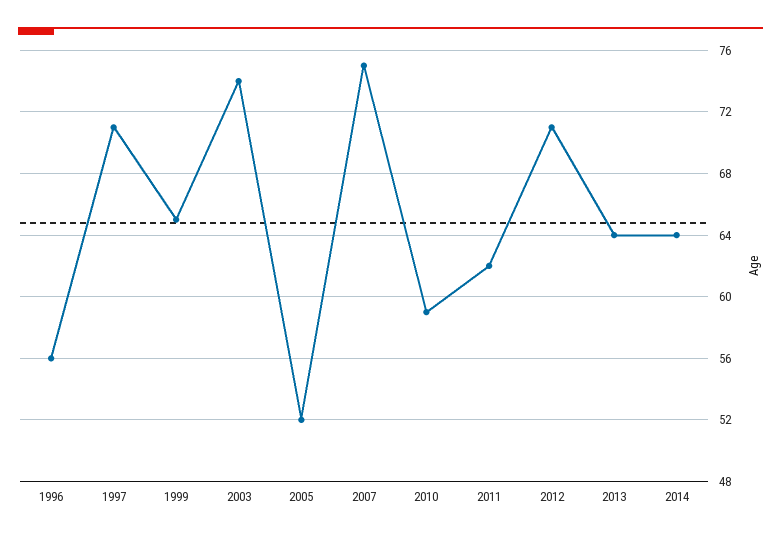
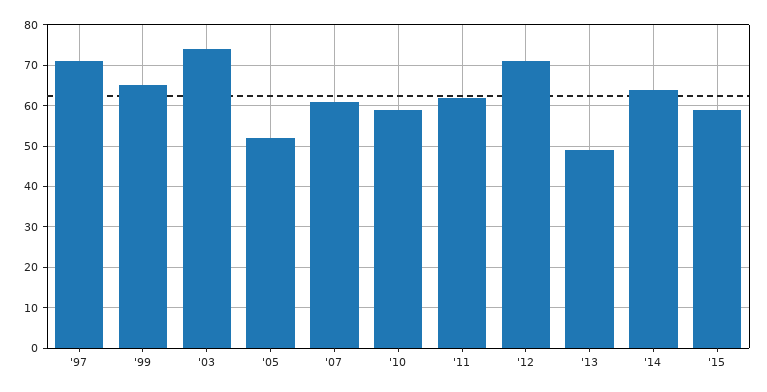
1996: 56 -> none
2007: 75 -> 60
2013: 64 -> 50
'15: none -> 60

